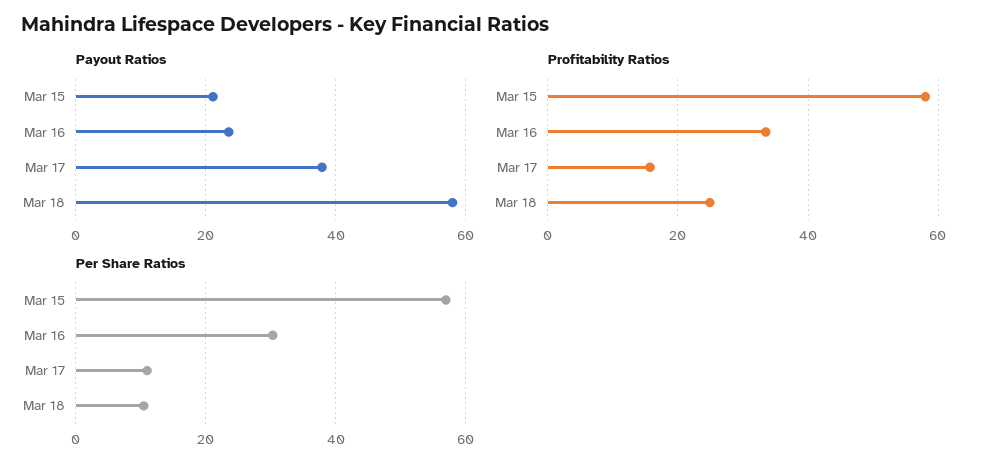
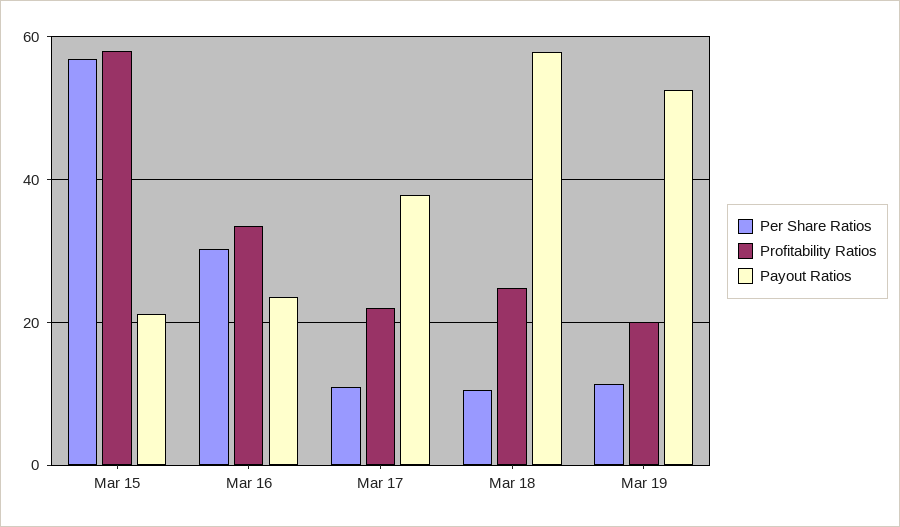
Profitability Ratios, Mar 17: 16 -> 22
Per Share Ratios, Mar 19: none -> 12
Profitability Ratios, Mar 19: none -> 20
Payout Ratios, Mar 19: none -> 52

